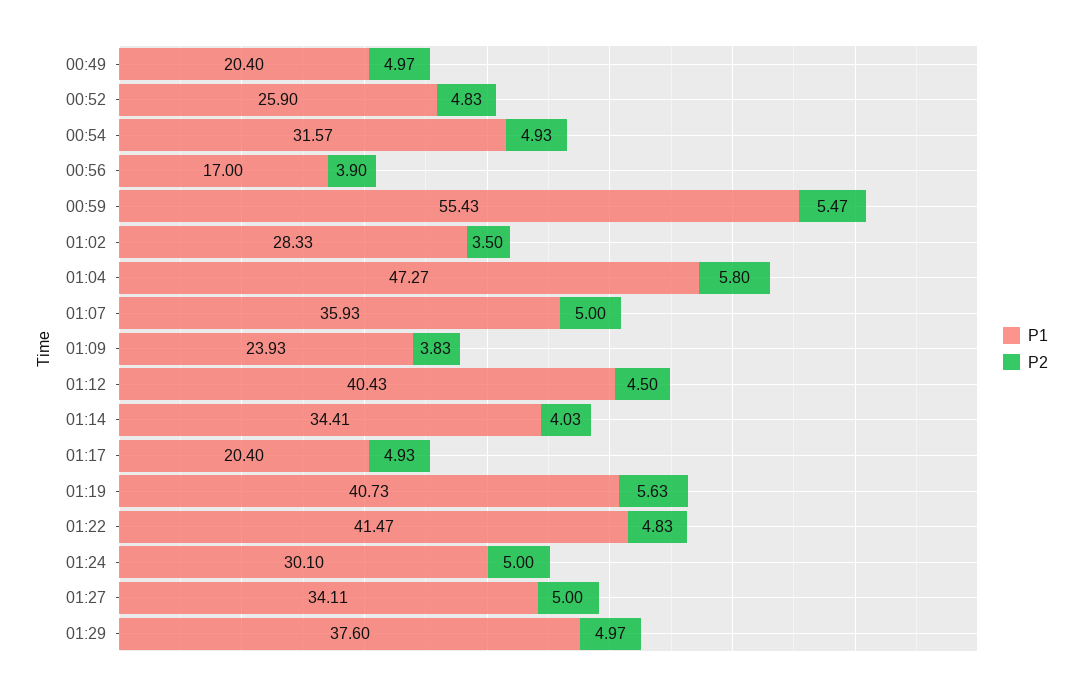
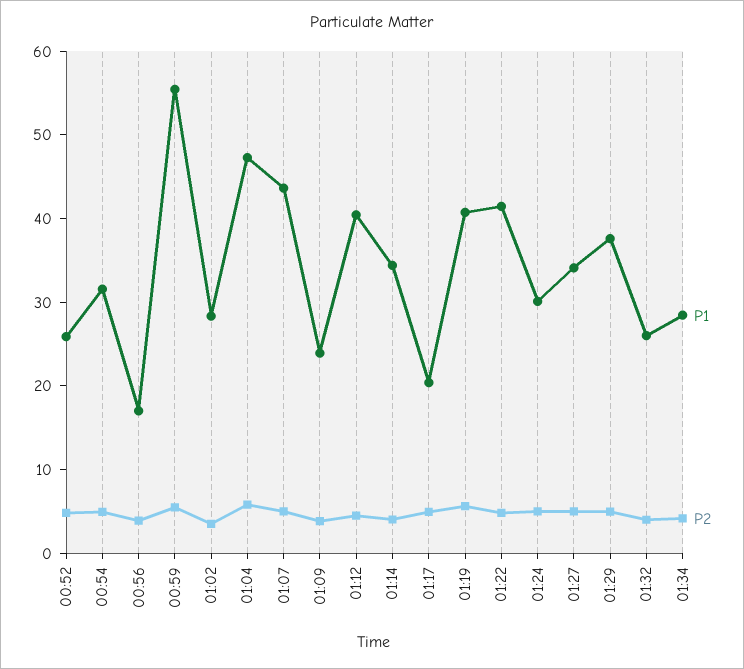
P1, 00:49: 20.4 -> none
P2, 00:49: 4.97 -> none
P1, 01:07: 35.93 -> 44
P1, 01:32: none -> 26
P2, 01:32: none -> 4
P1, 01:34: none -> 28
P2, 01:34: none -> 4

